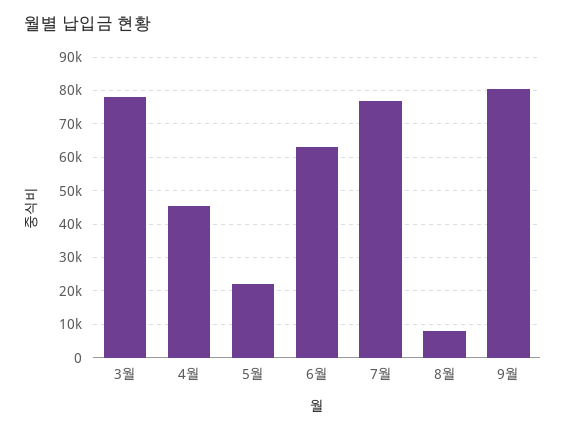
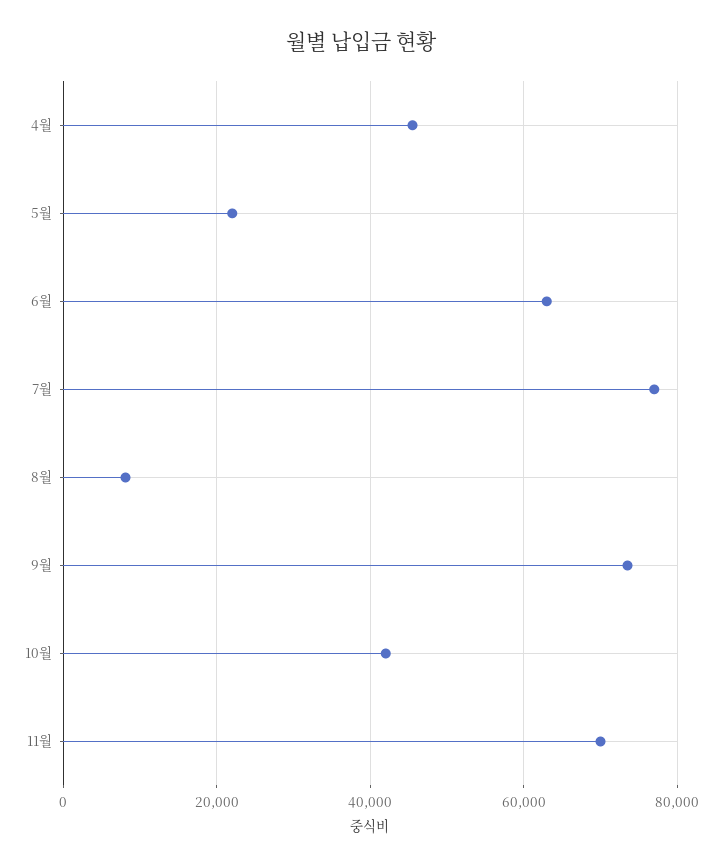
3월: 78000 -> none
9월: 80000 -> 74000
10월: none -> 42000
11월: none -> 70000

